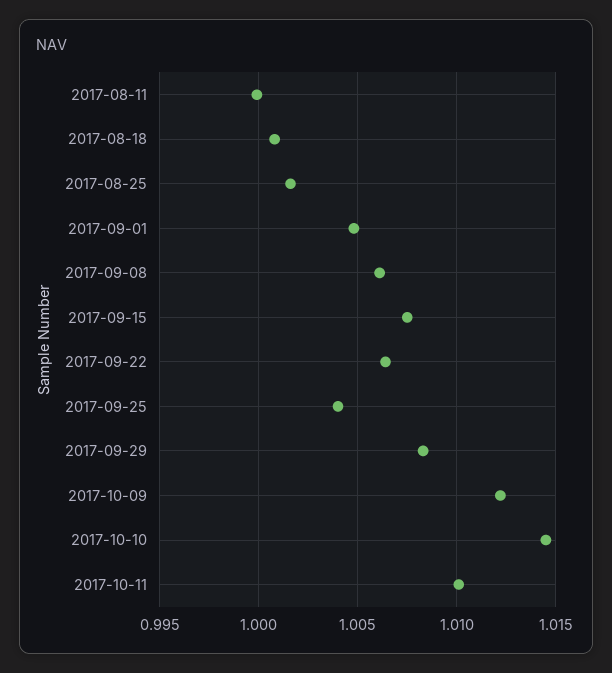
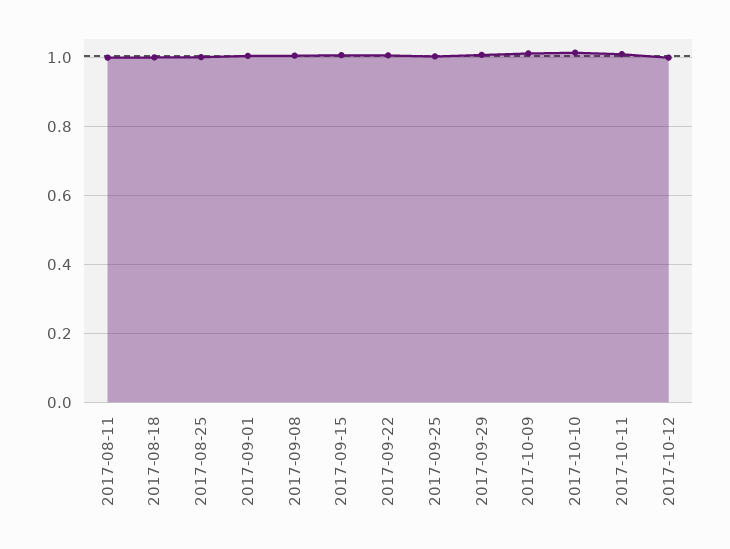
2017-10-12: none -> 1

